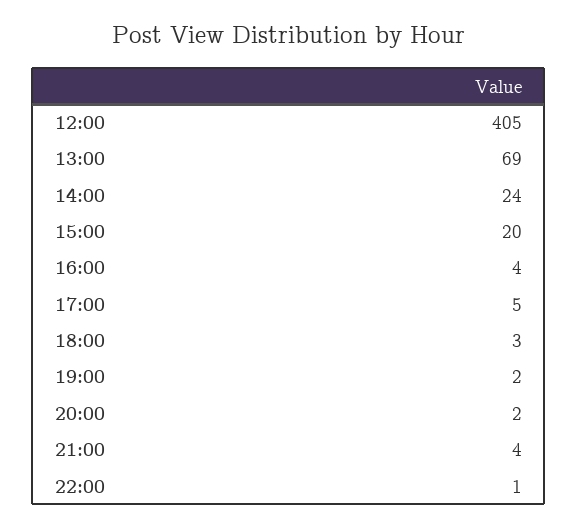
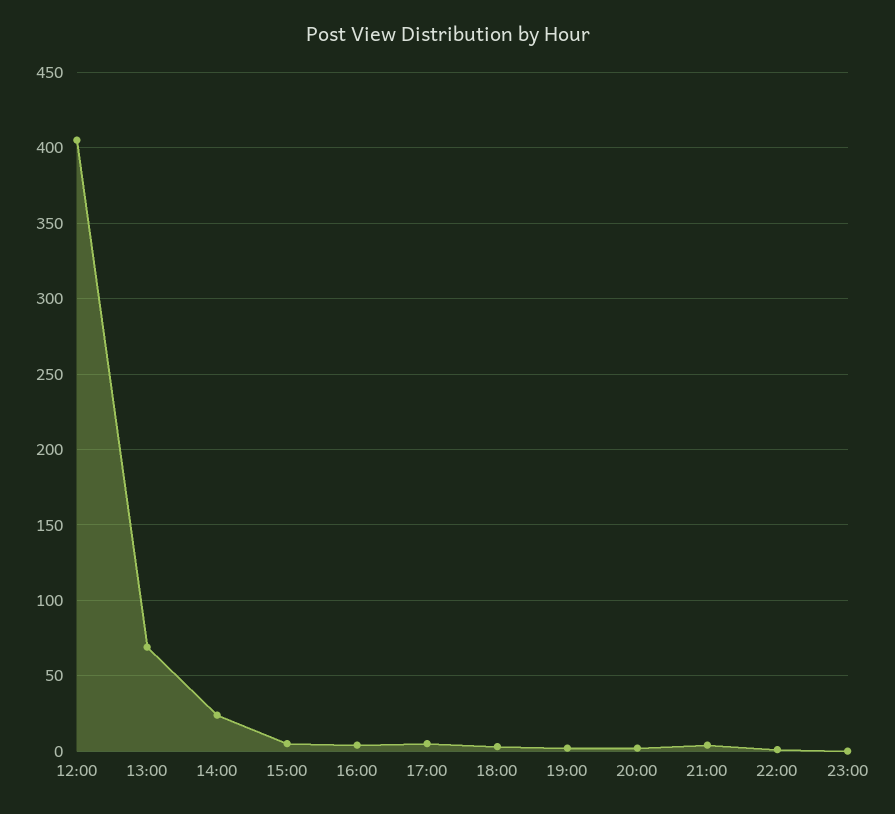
15:00: 20 -> 5
23:00: none -> 0

